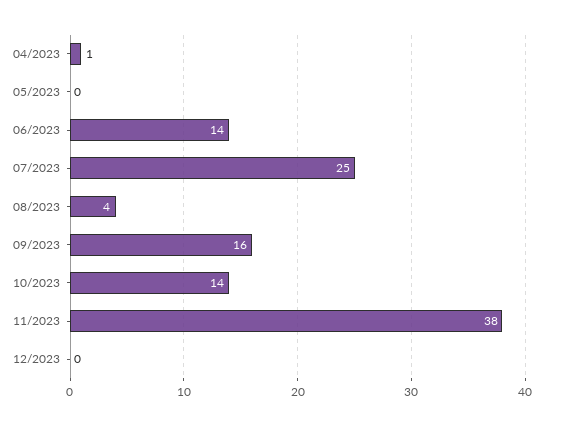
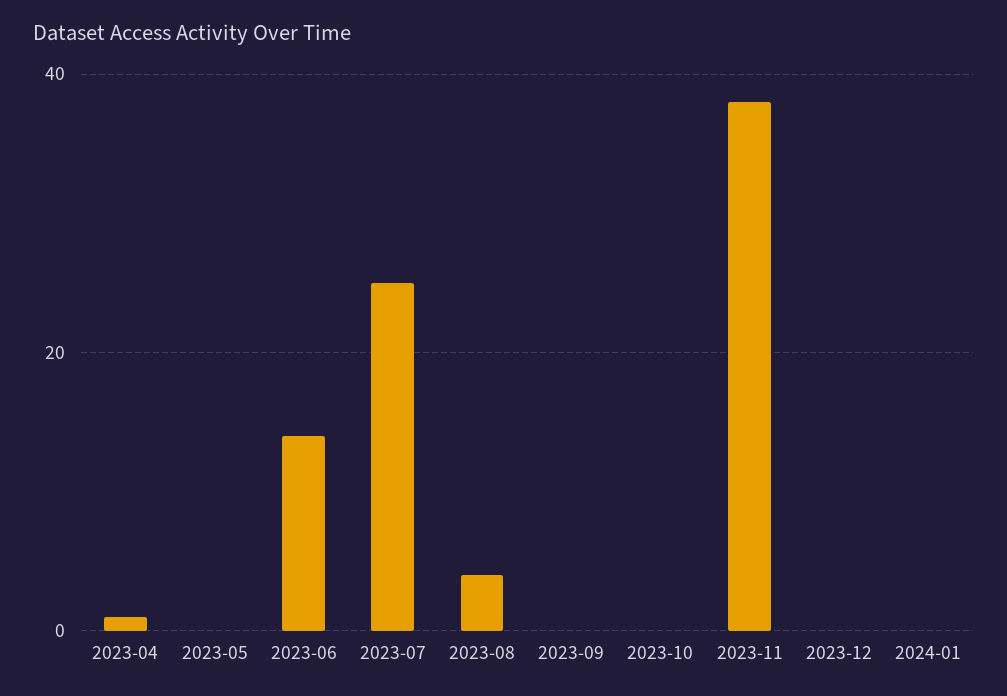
09/2023: 16 -> 0
10/2023: 14 -> 0
2024-01: none -> 0

